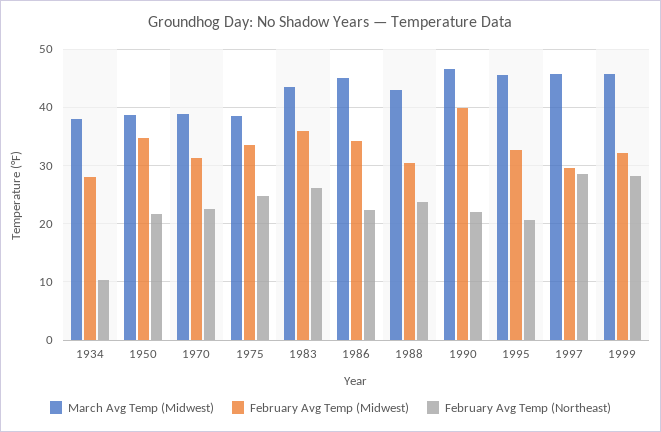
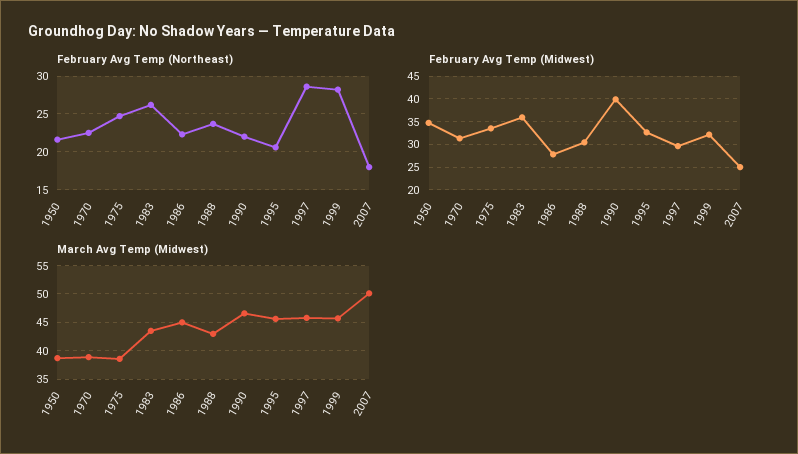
March Avg Temp (Midwest), 1934: 38 -> none
February Avg Temp (Midwest), 1934: 28 -> none
February Avg Temp (Northeast), 1934: 10 -> none
February Avg Temp (Midwest), 1986: 34 -> 27.5
February Avg Temp (Northeast), 2007: none -> 18
February Avg Temp (Midwest), 2007: none -> 25
March Avg Temp (Midwest), 2007: none -> 50

